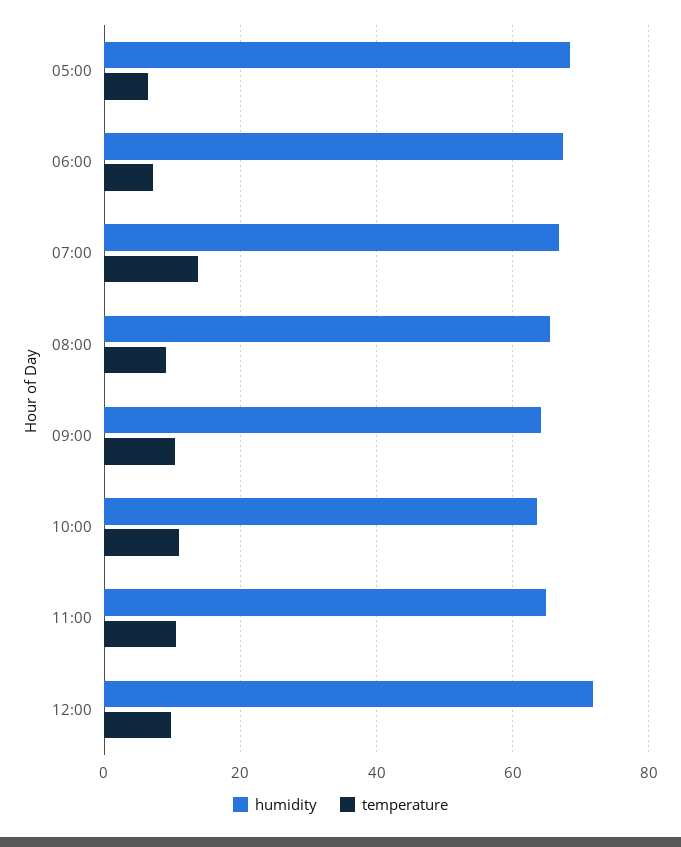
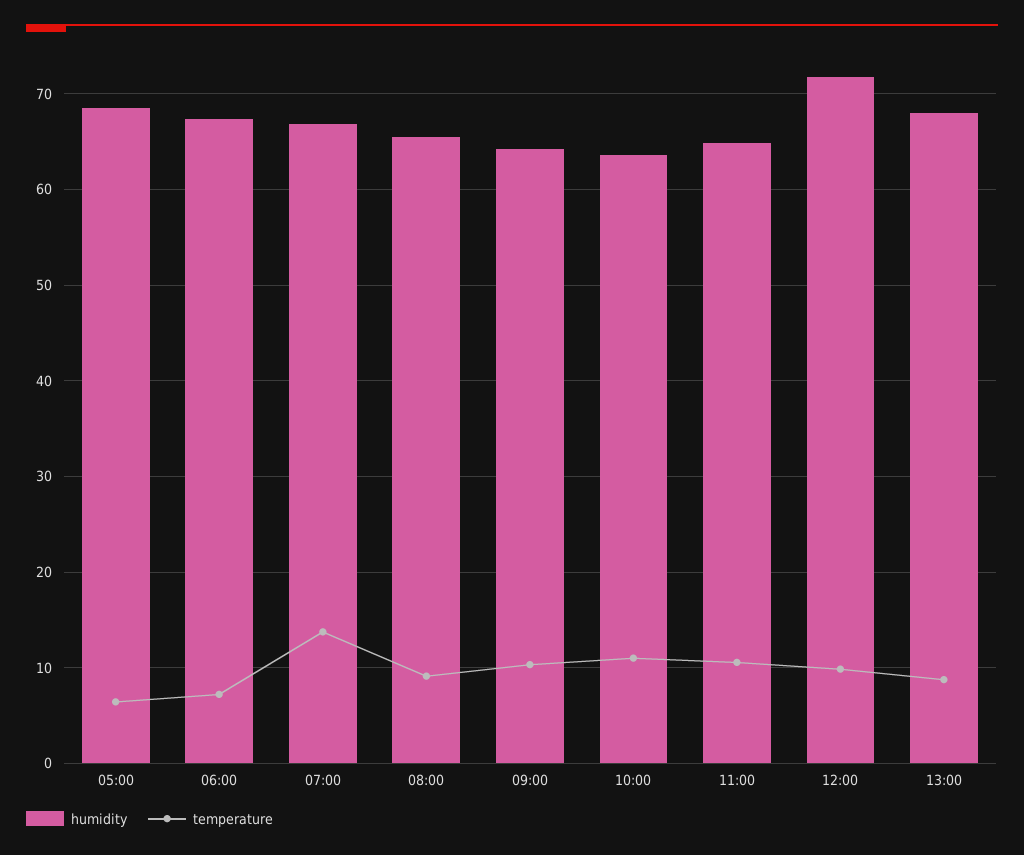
humidity, 13:00: none -> 68
temperature, 13:00: none -> 9

